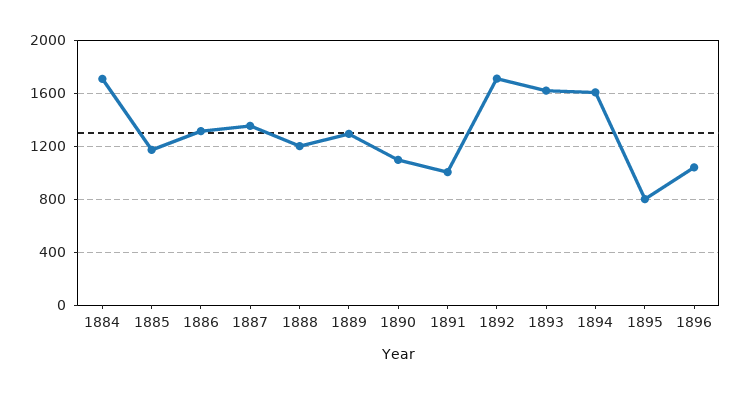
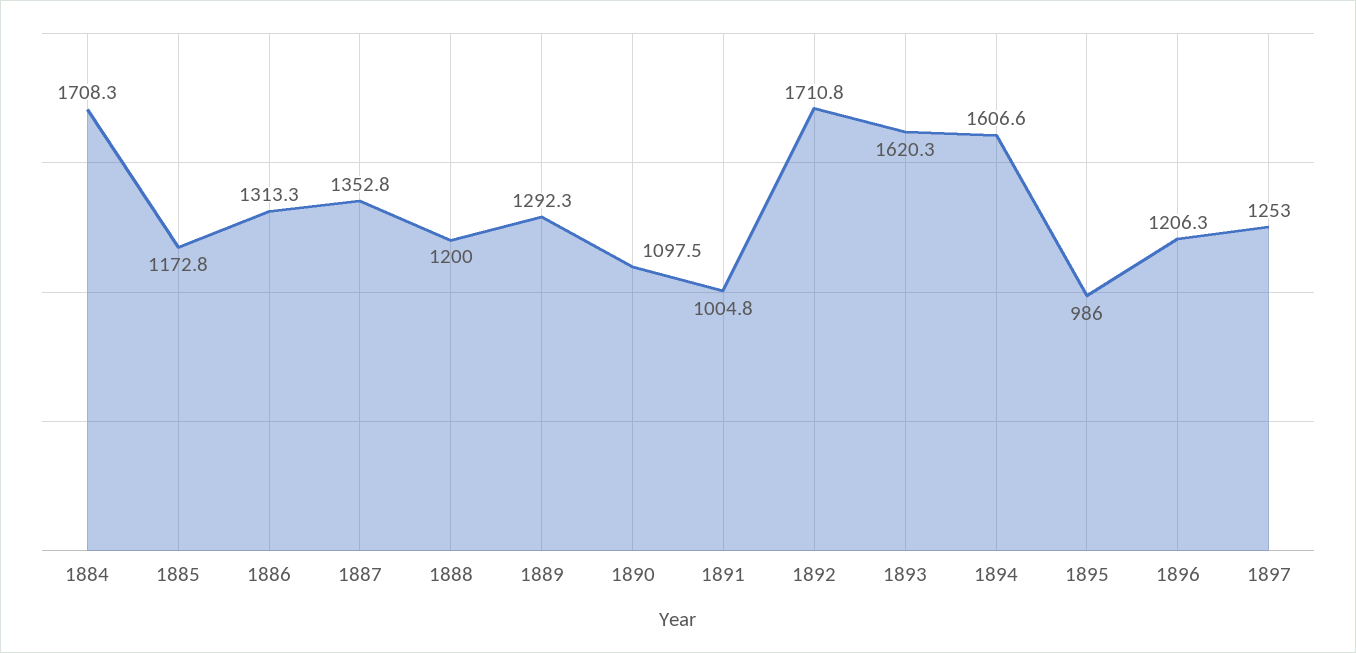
1895: 800 -> 986
1896: 1050 -> 1206.3
1897: none -> 1253

